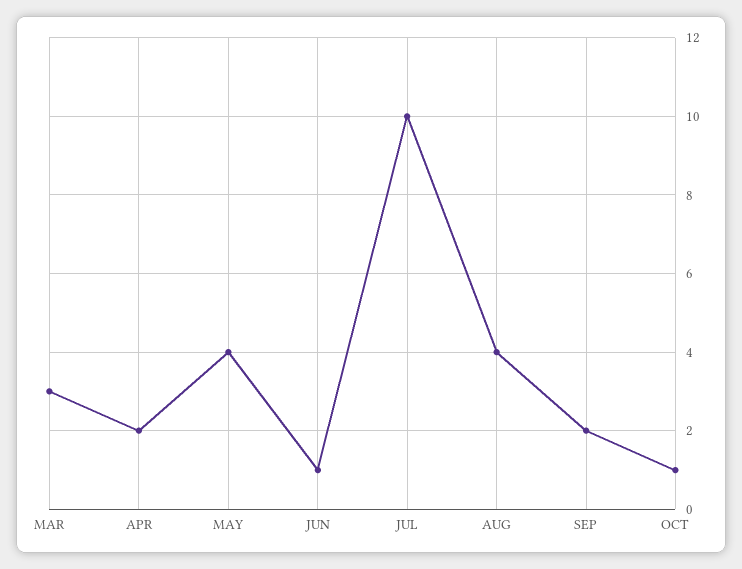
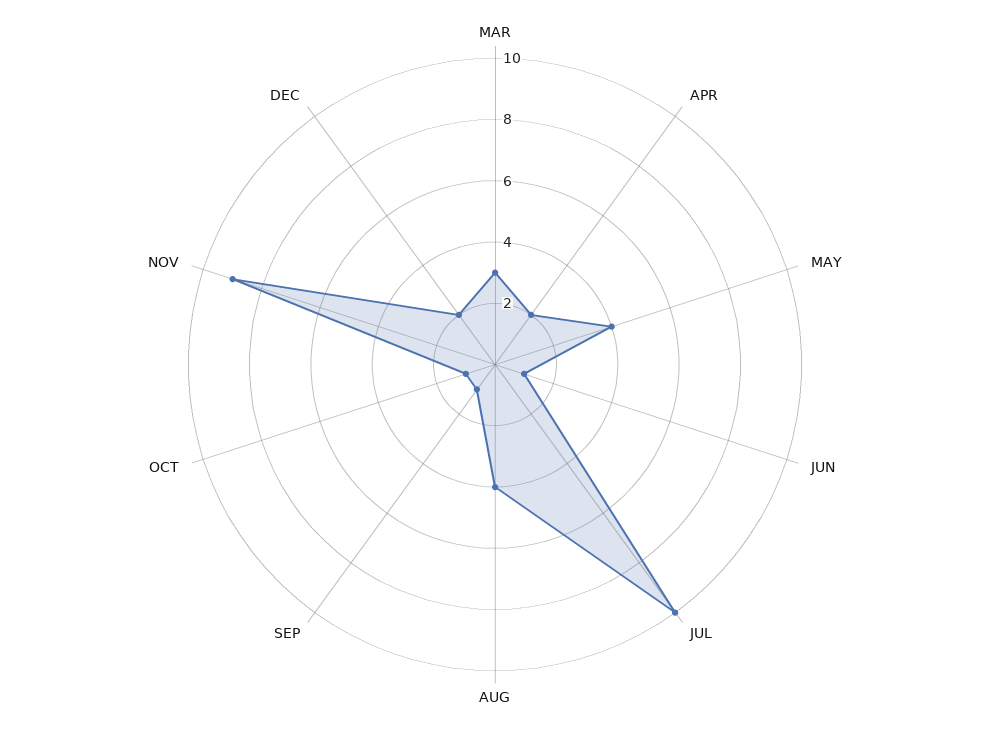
SEP: 2 -> 1
NOV: none -> 9
DEC: none -> 2

